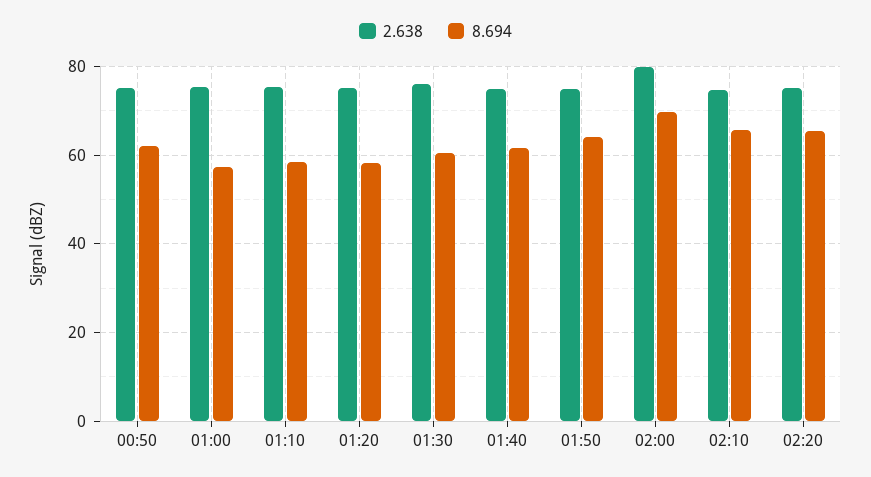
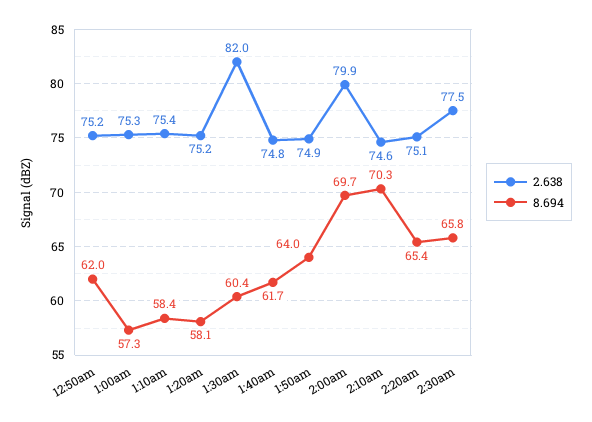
2.638, 01:30: 76 -> 82
8.694, 02:10: 66 -> 70.3
2.638, 2:30am: none -> 77.5
8.694, 2:30am: none -> 65.8

